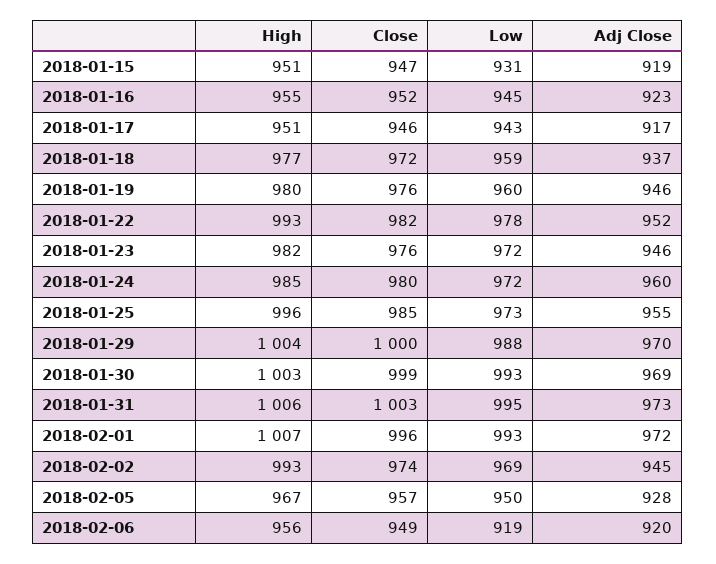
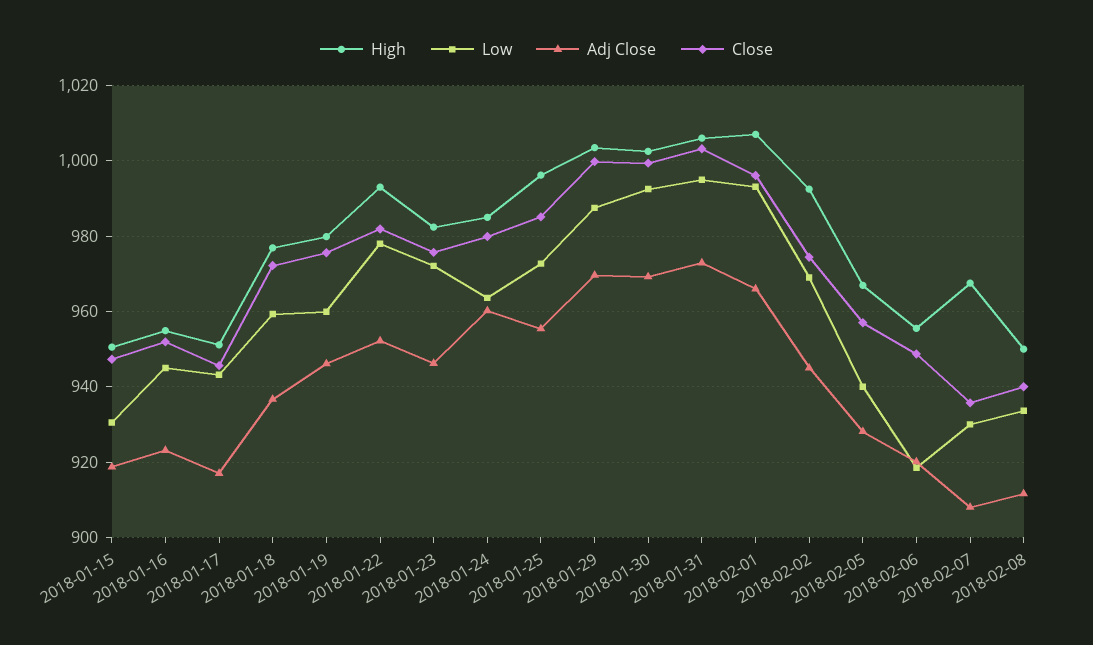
Low, 2018-01-24: 972 -> 964
Adj Close, 2018-02-01: 972 -> 966
Low, 2018-02-05: 950 -> 940
High, 2018-02-07: none -> 968
Low, 2018-02-07: none -> 930
Adj Close, 2018-02-07: none -> 908
Close, 2018-02-07: none -> 936
High, 2018-02-08: none -> 950
Low, 2018-02-08: none -> 934
Adj Close, 2018-02-08: none -> 912
Close, 2018-02-08: none -> 940

